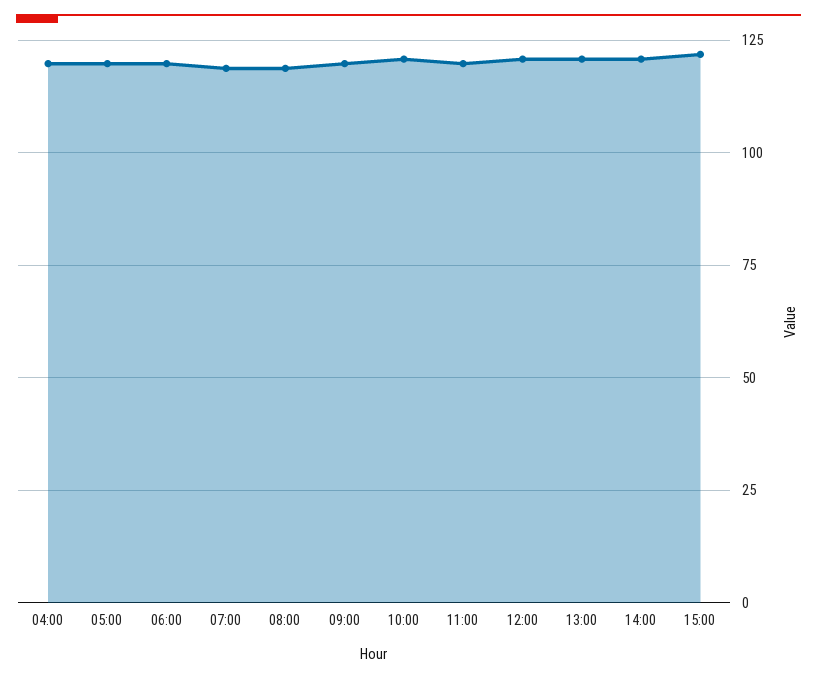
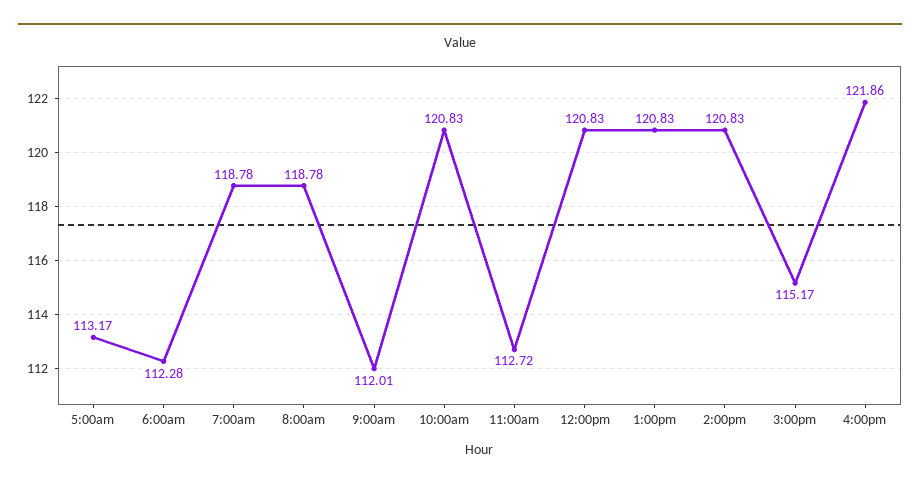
04:00: 120 -> none
05:00: 120 -> 113.17
06:00: 120 -> 112.28
09:00: 120 -> 112.01
11:00: 120 -> 112.72
15:00: 122.5 -> 115.17
4:00pm: none -> 121.86

